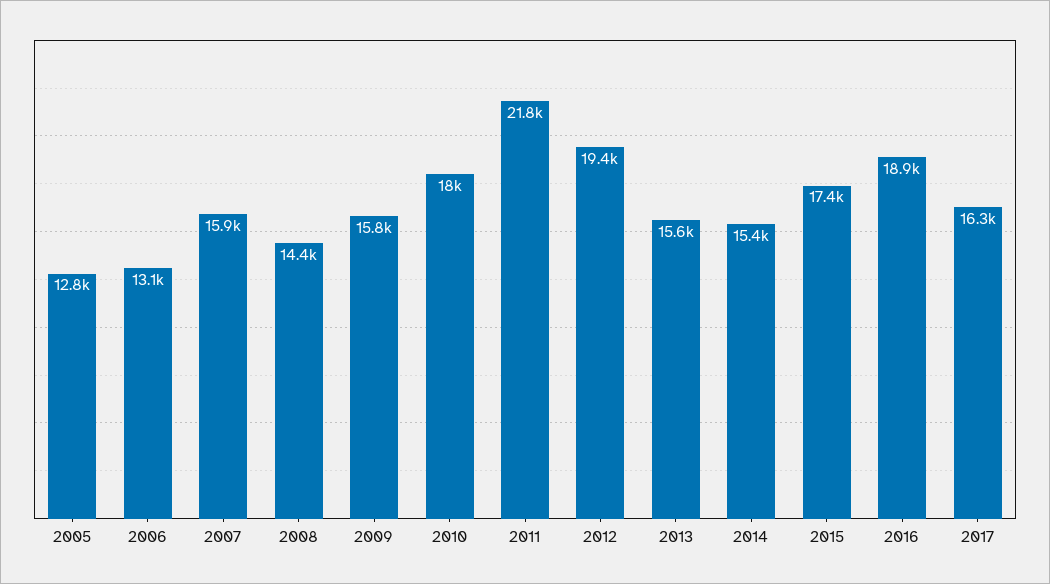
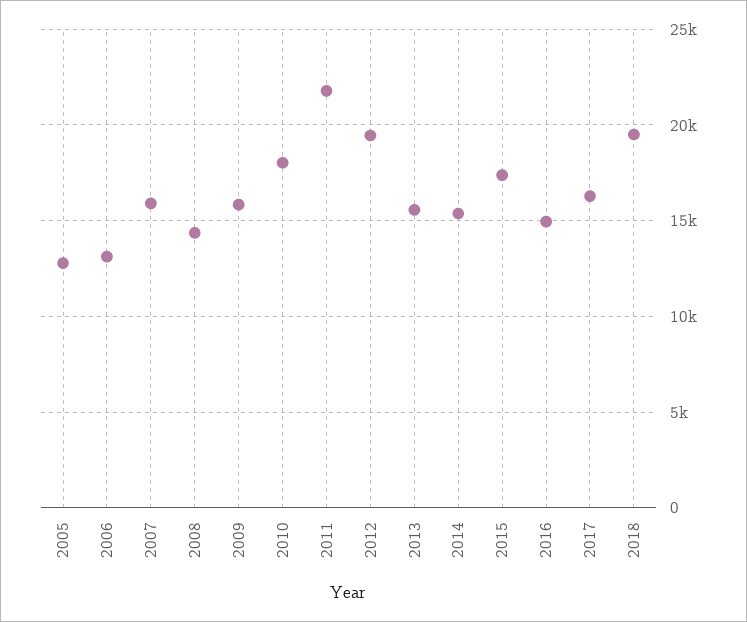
2016: 18900 -> 15000
2018: none -> 19500

